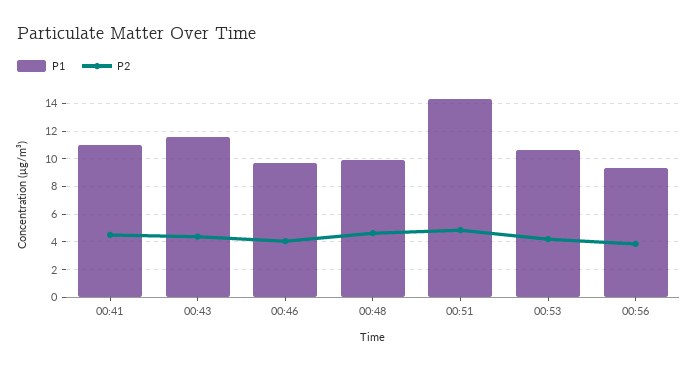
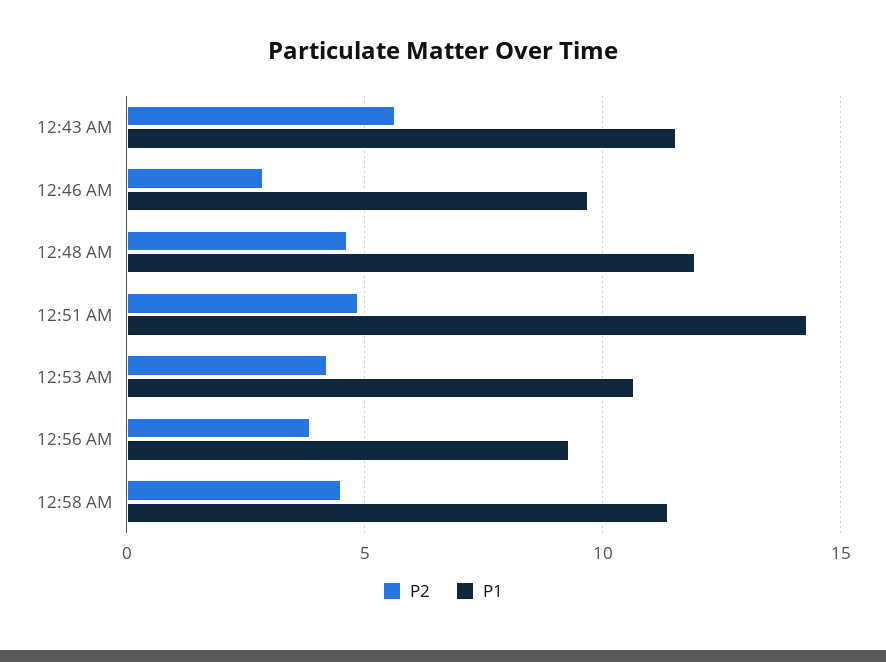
P1, 00:41: 11 -> none
P2, 00:41: 4.5 -> none
P2, 00:43: 4.5 -> 5.5
P2, 00:46: 4 -> 3
P1, 00:48: 10 -> 12
P2, 12:58 AM: none -> 4.5
P1, 12:58 AM: none -> 11.5

